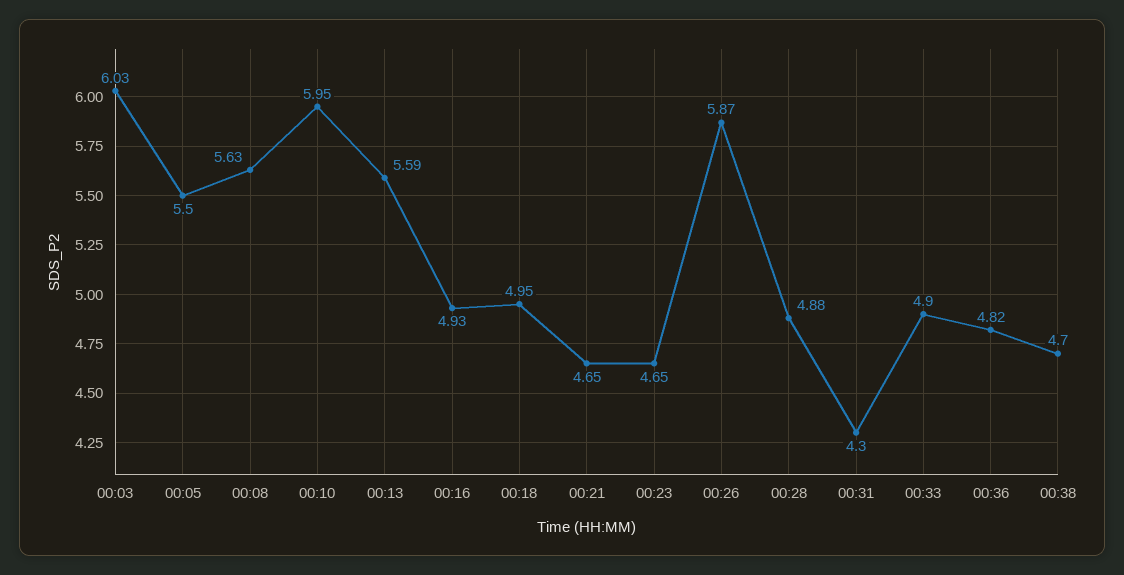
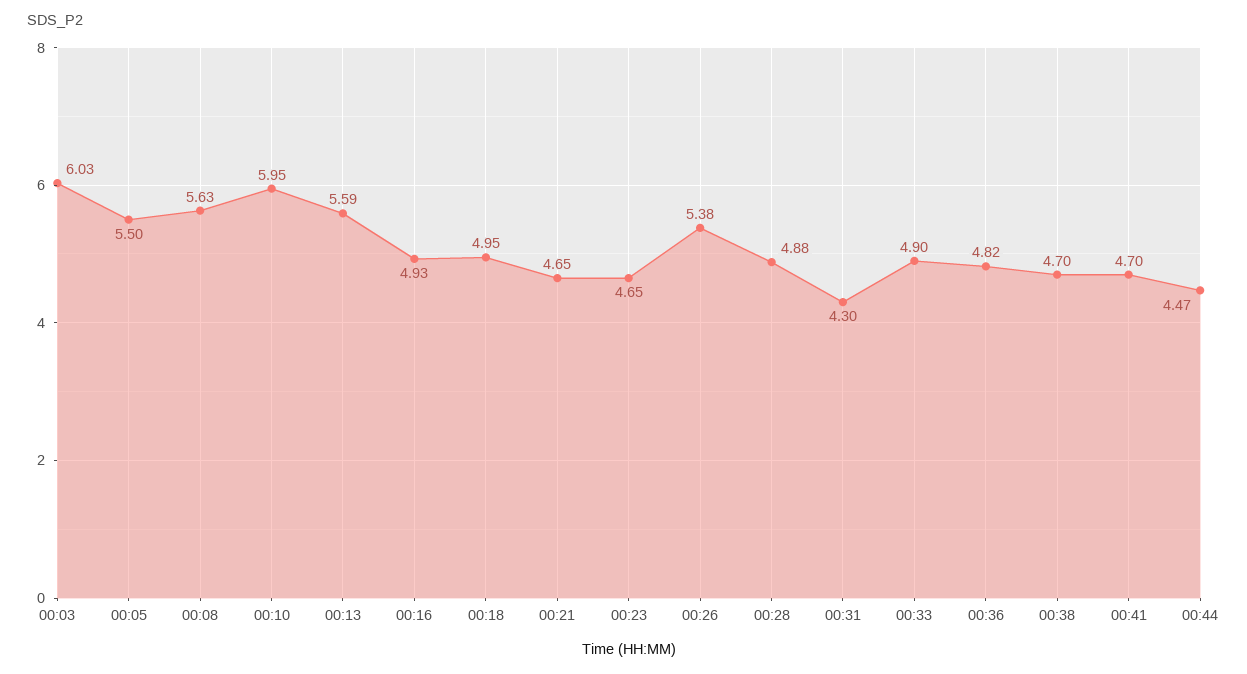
00:26: 5.87 -> 5.38
00:41: none -> 4.7
00:44: none -> 4.47

